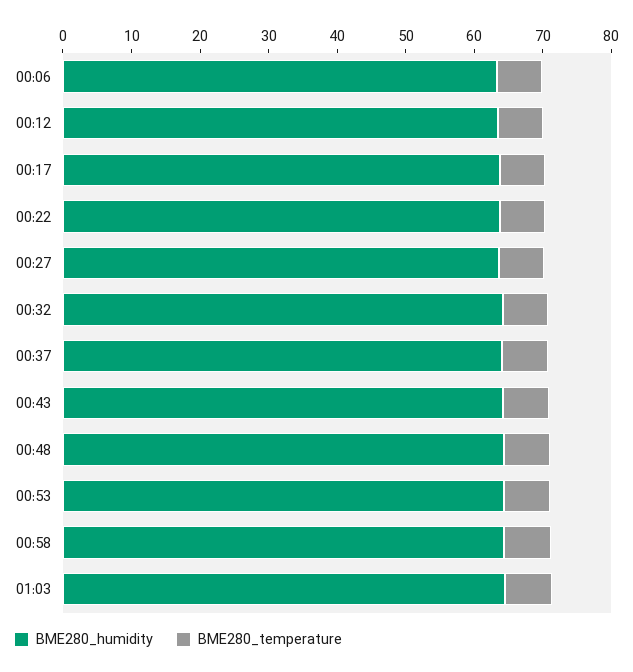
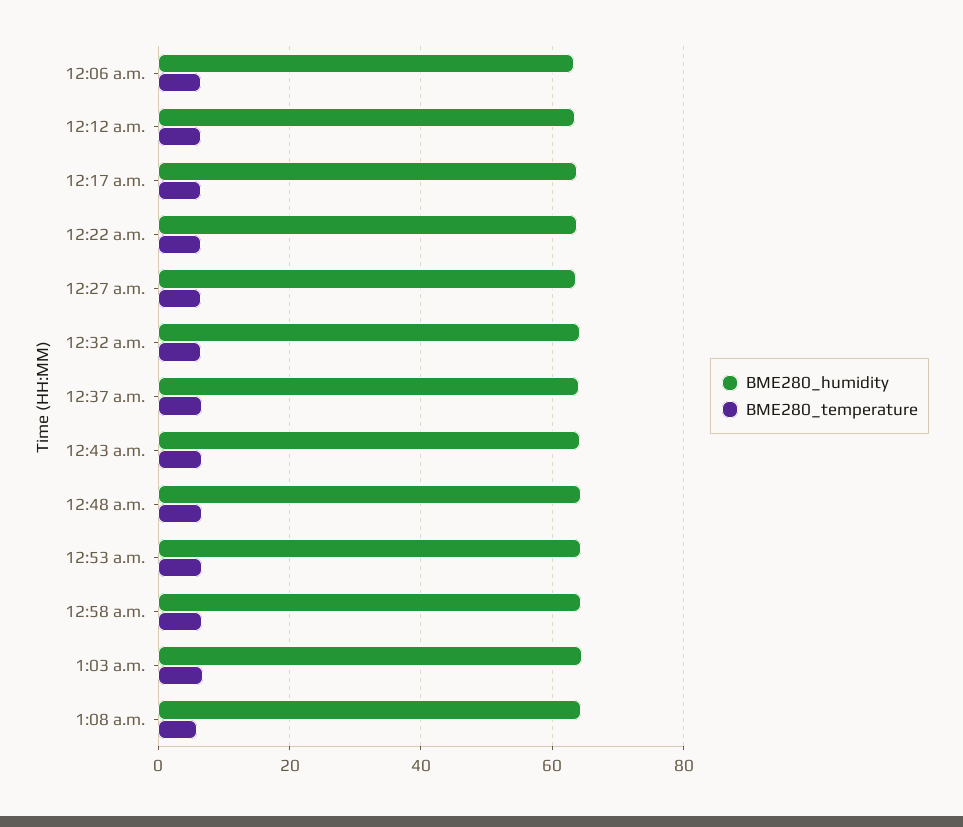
BME280_humidity, 1:08 a.m.: none -> 64
BME280_temperature, 1:08 a.m.: none -> 6

